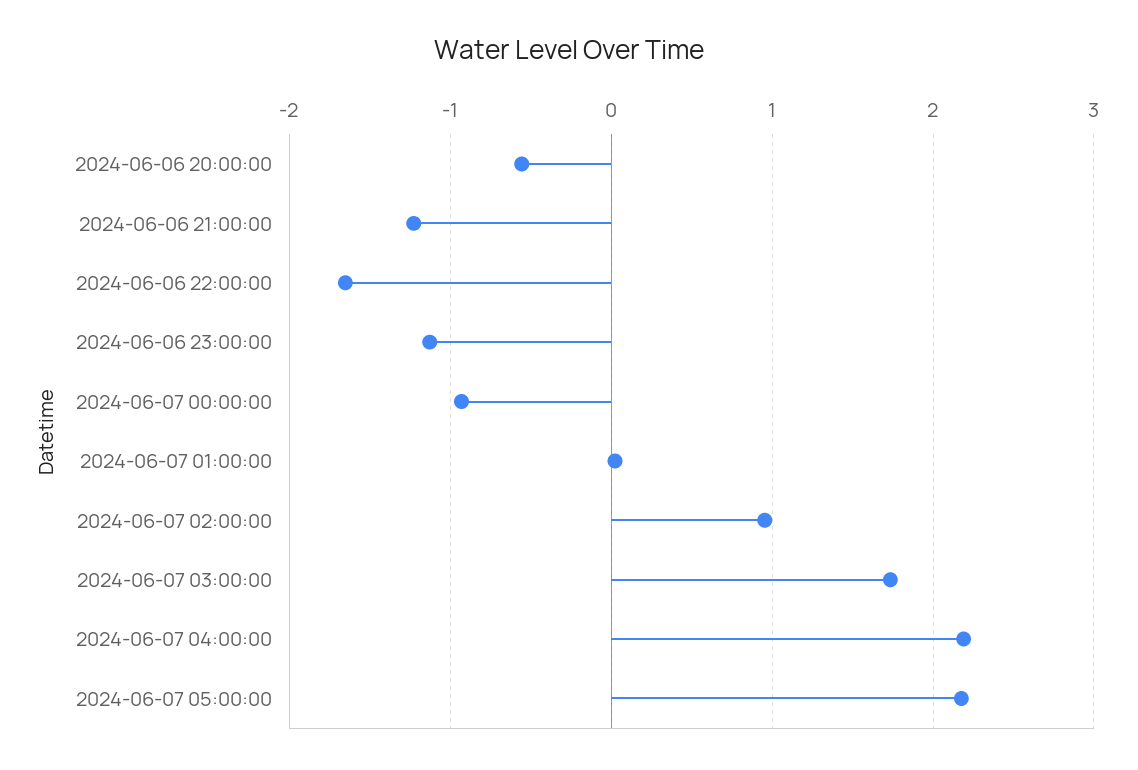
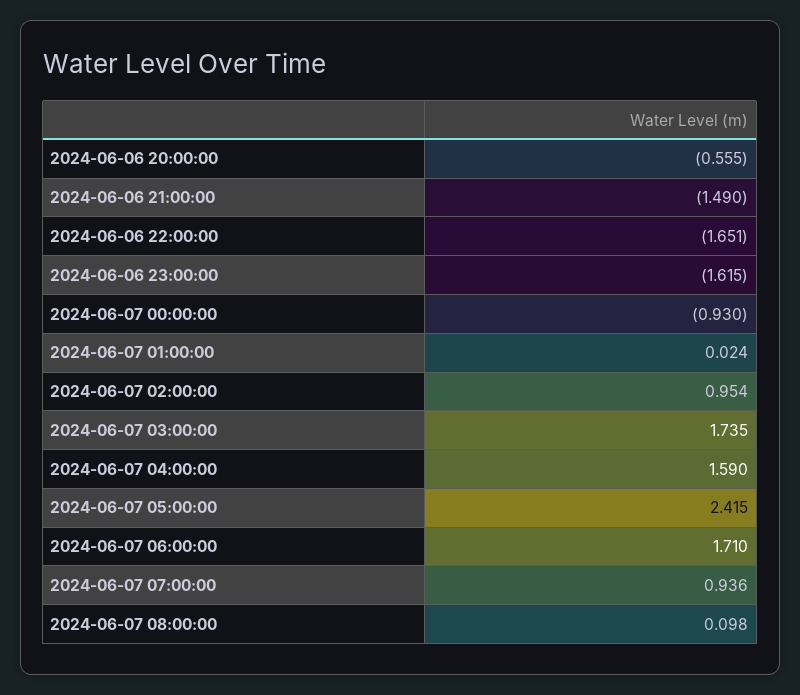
2024-06-06 21:00:00: -1.2 -> -1.49
2024-06-06 23:00:00: -1.1 -> -1.615
2024-06-07 04:00:00: 2.2 -> 1.59
2024-06-07 05:00:00: 2.2 -> 2.415
2024-06-07 06:00:00: none -> 1.71
2024-06-07 07:00:00: none -> 0.936
2024-06-07 08:00:00: none -> 0.098

